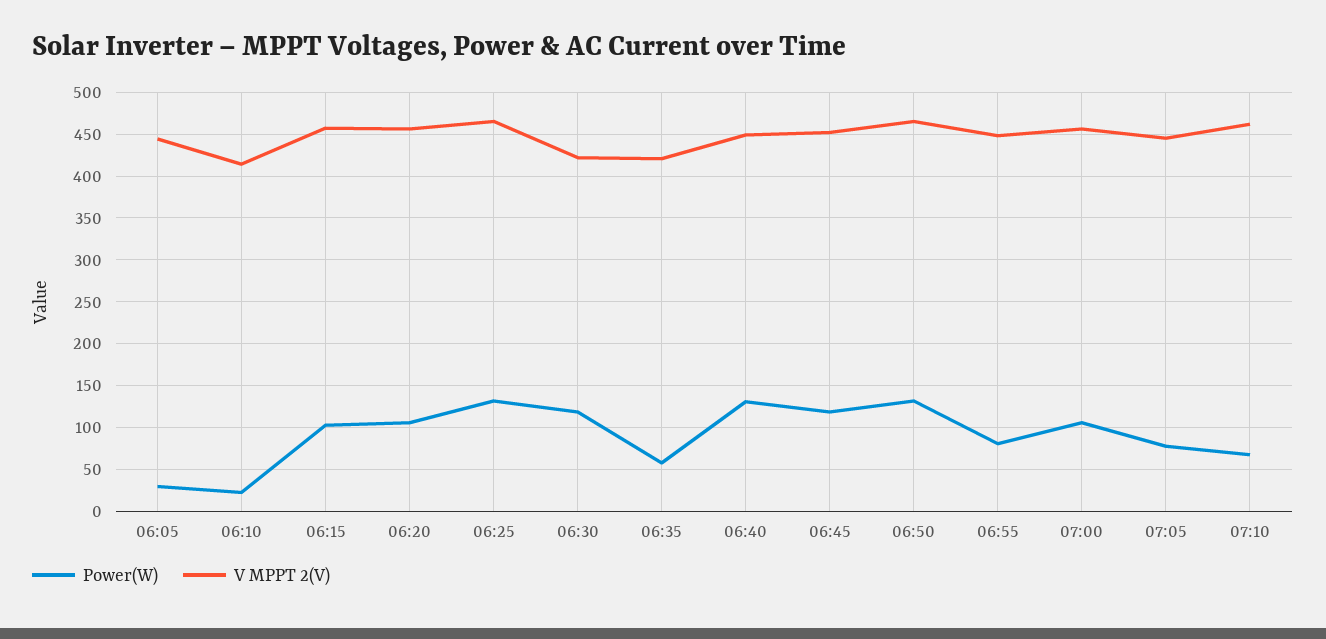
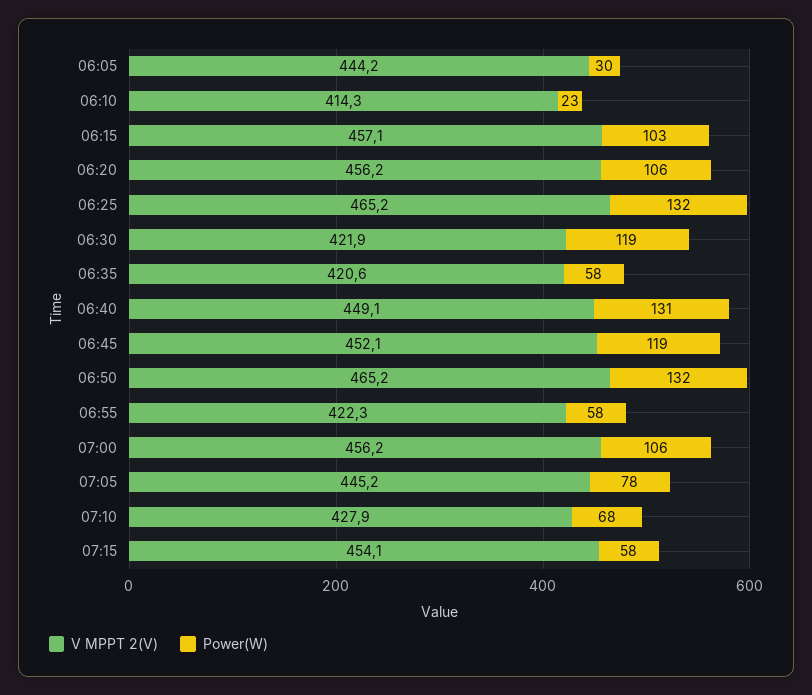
Power(W), 06:55: 80 -> 58
V MPPT 2(V), 06:55: 450 -> 422.3
V MPPT 2(V), 07:10: 460 -> 427.9
V MPPT 2(V), 07:15: none -> 454.1
Power(W), 07:15: none -> 58

